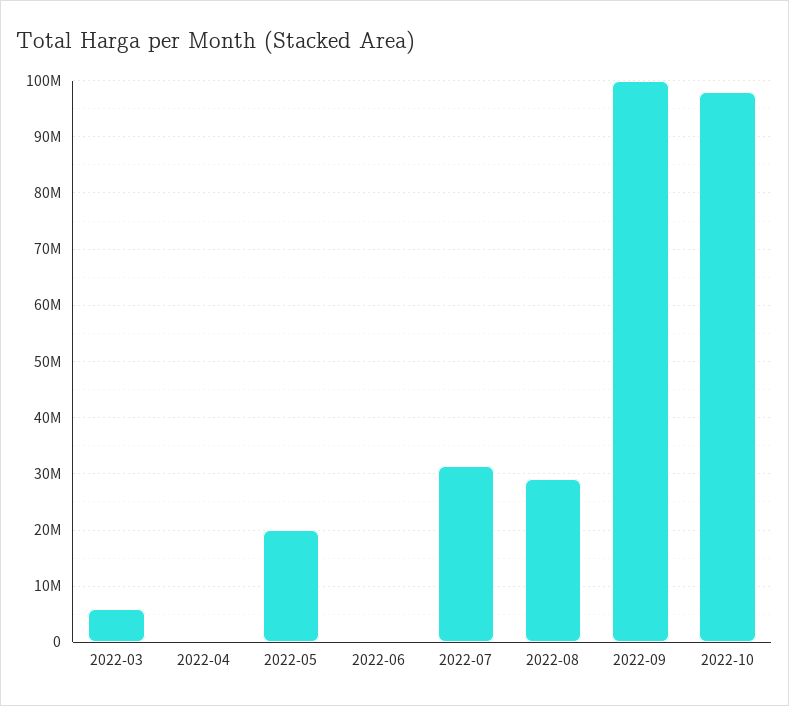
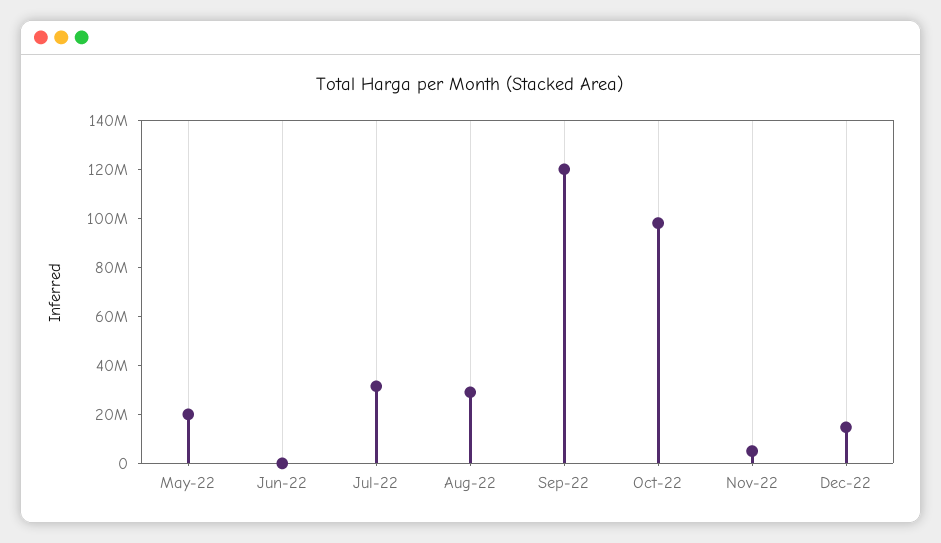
2022-03: 6000000 -> none
2022-04: 0 -> none
2022-09: 100000000 -> 120000000
Nov-22: none -> 5000000
Dec-22: none -> 15000000

